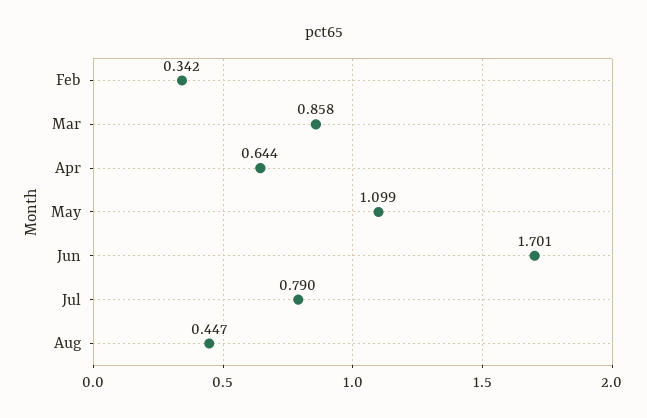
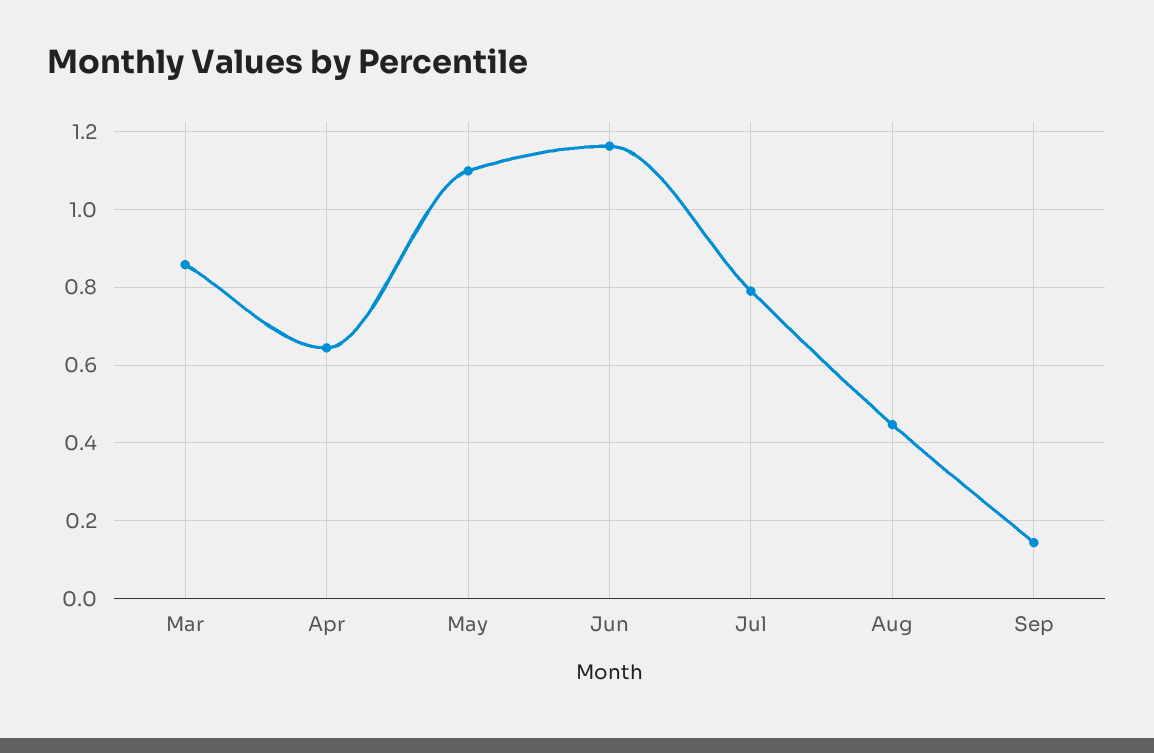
Feb: 0.342 -> none
Jun: 1.701 -> 1.16
Sep: none -> 0.14

